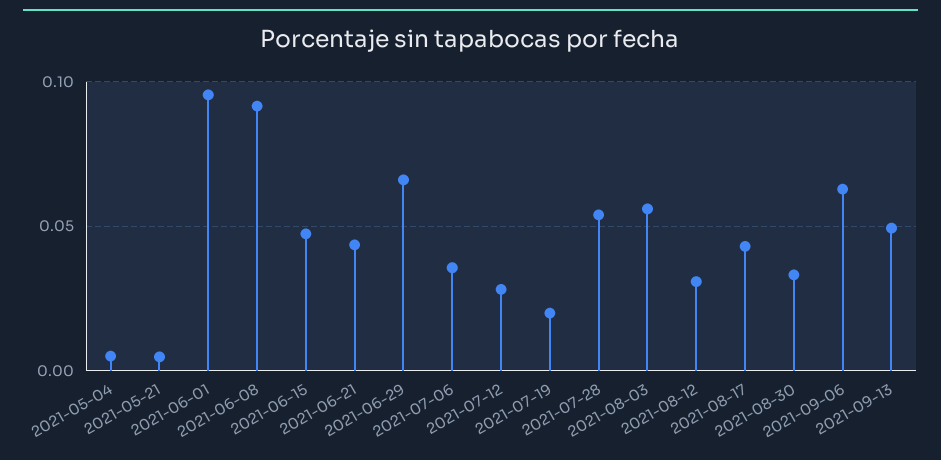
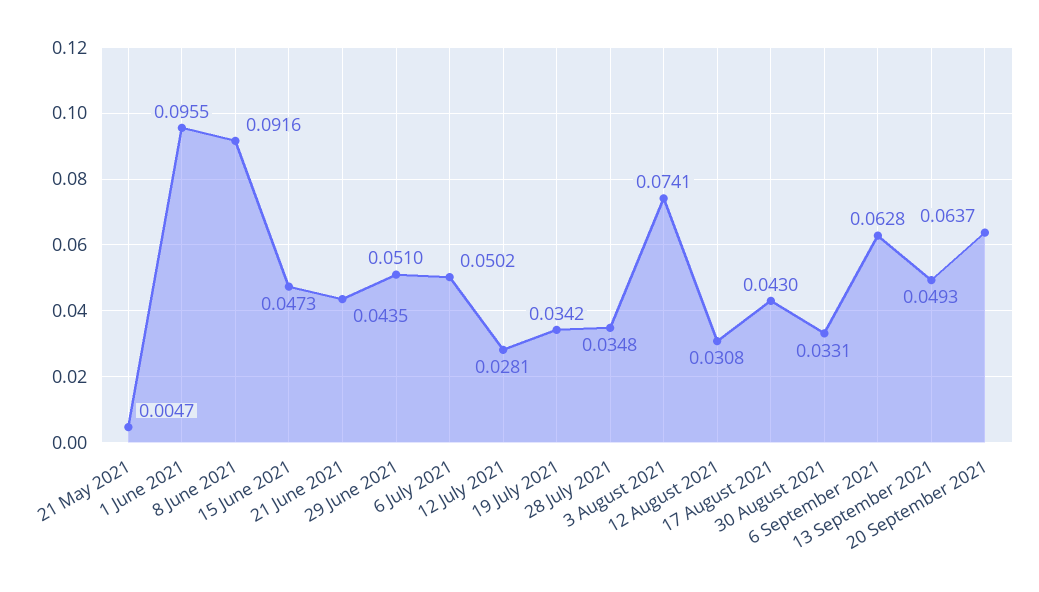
2021-05-04: 0.005 -> none
2021-06-29: 0.065 -> 0.051
2021-07-06: 0.035 -> 0.0502
2021-07-19: 0.02 -> 0.0342
2021-07-28: 0.055 -> 0.0348
2021-08-03: 0.055 -> 0.0741
20 September 2021: none -> 0.0637

